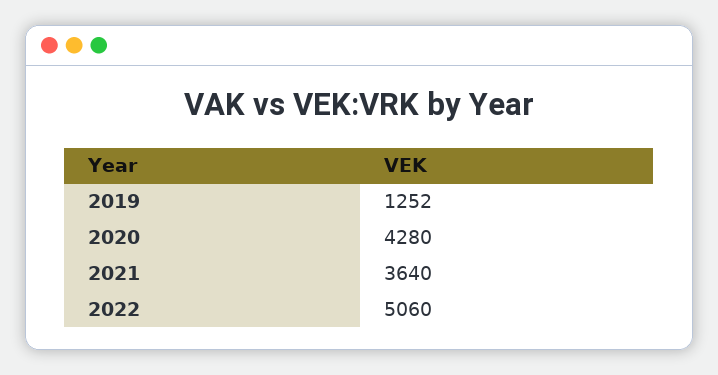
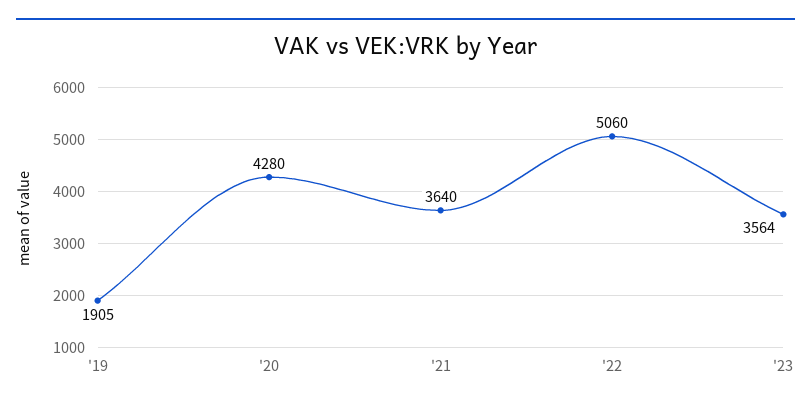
2019: 1252 -> 1905
'23: none -> 3564

